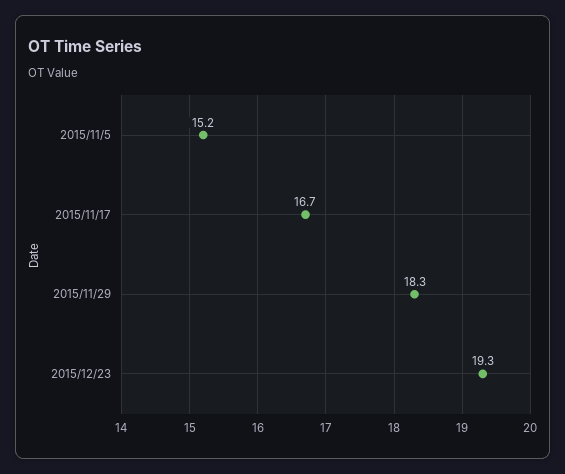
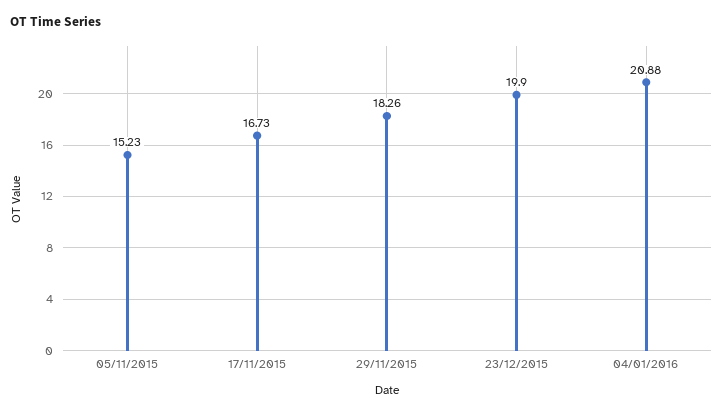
2015/12/23: 19.3 -> 19.9
04/01/2016: none -> 20.88

